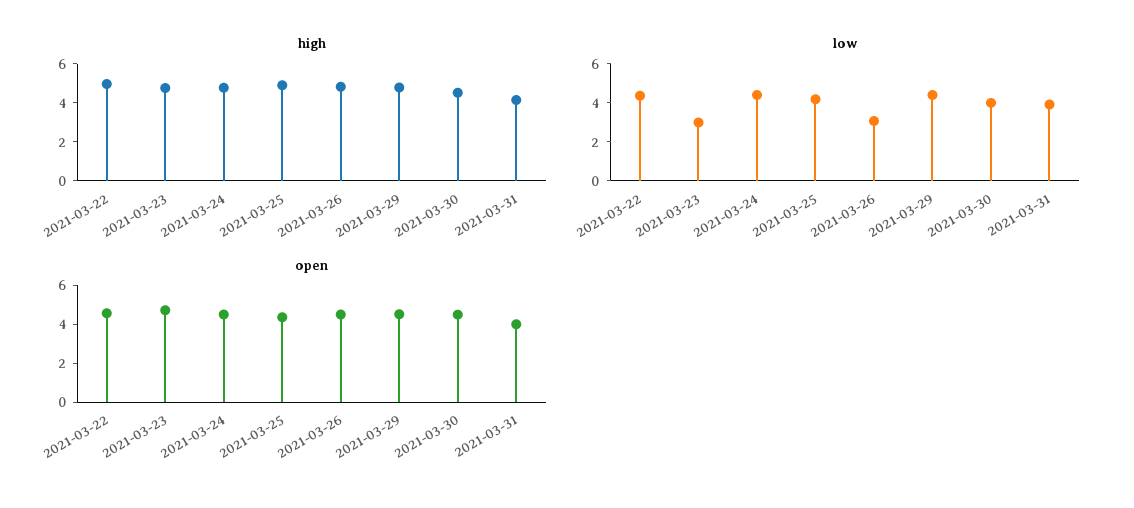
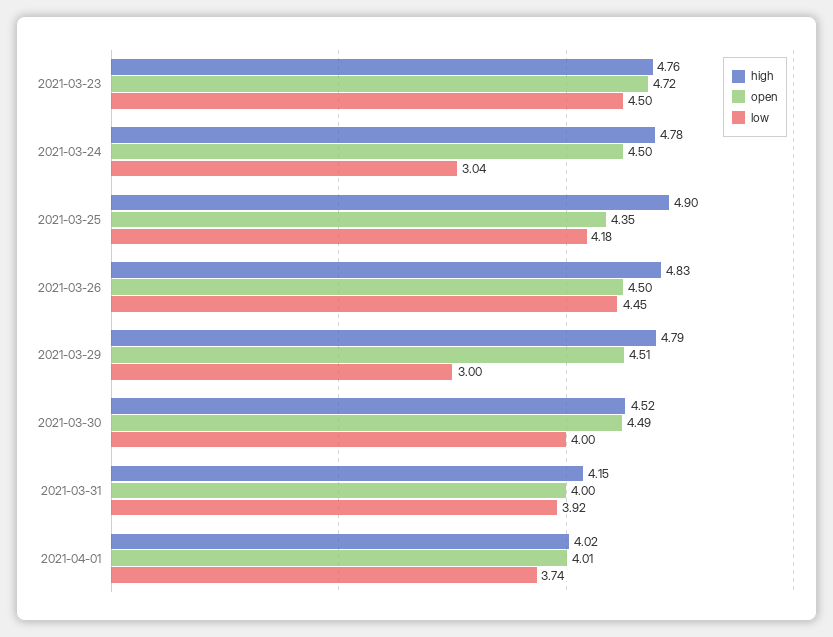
high, 2021-03-22: 5 -> none
low, 2021-03-22: 4.5 -> none
low, 2021-03-23: 3 -> 4.5
low, 2021-03-24: 4.5 -> 3.04
low, 2021-03-26: 3 -> 4.45
low, 2021-03-29: 4.5 -> 3
open, 2021-03-22: 4.5 -> none
high, 2021-04-01: none -> 4.02
open, 2021-04-01: none -> 4.01
low, 2021-04-01: none -> 3.74

